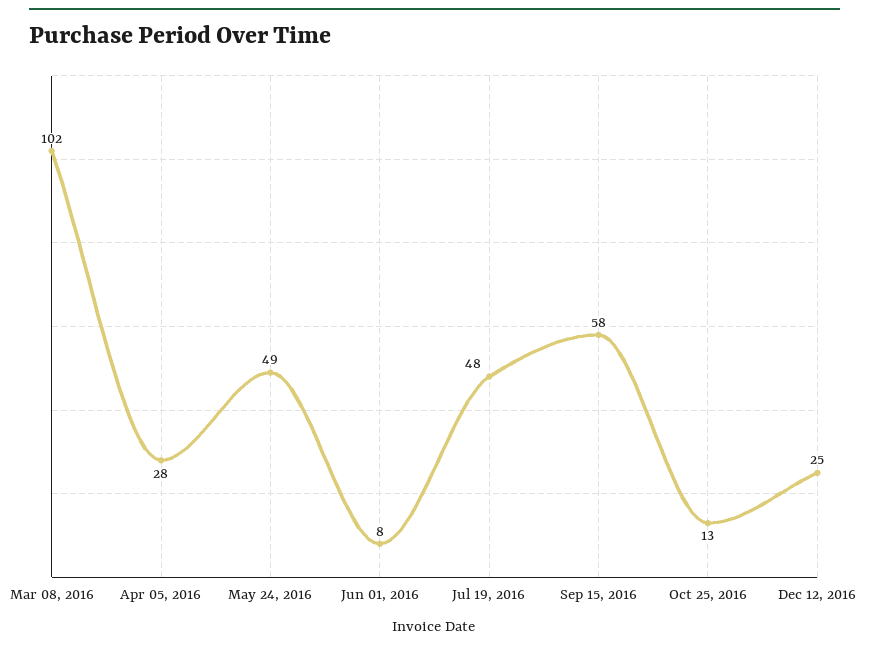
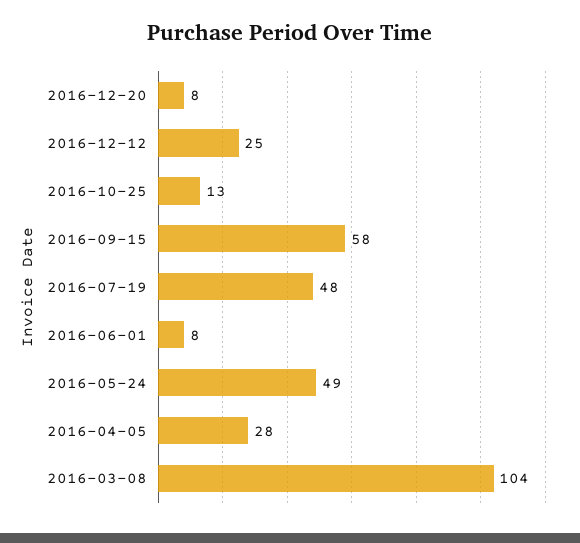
Mar 08, 2016: 102 -> 104
2016-12-20: none -> 8

